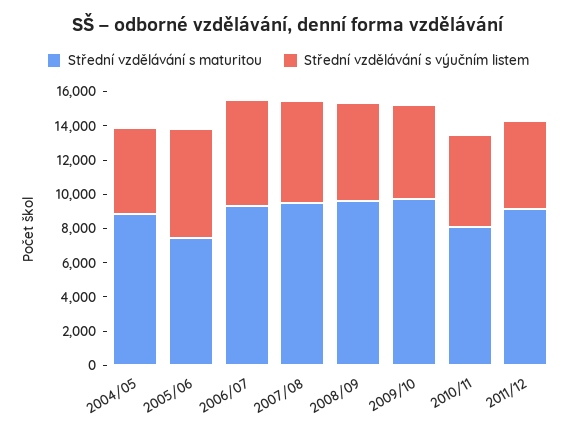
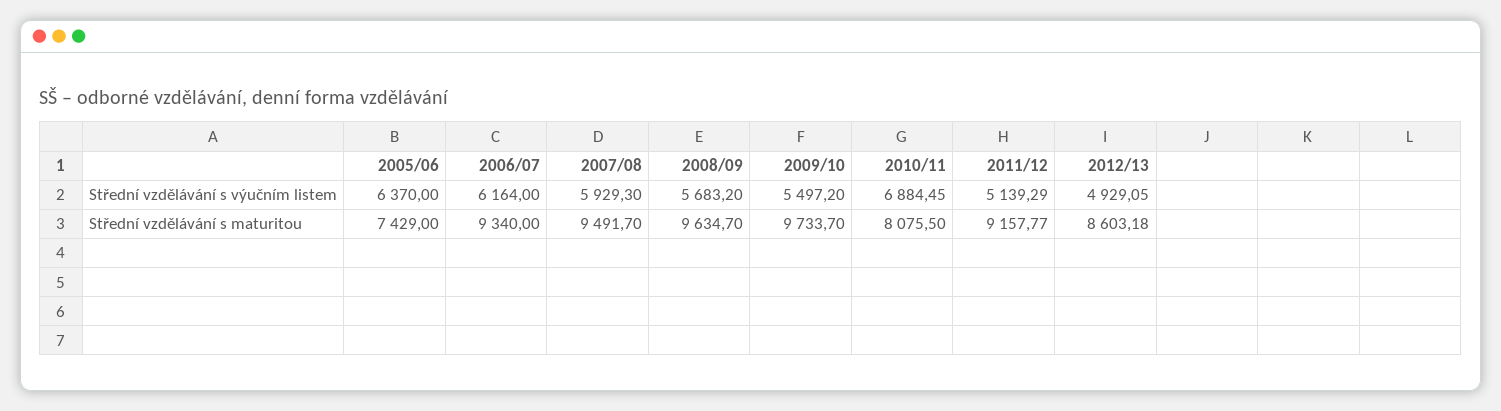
Střední vzdělávání s maturitou, 2004/05: 9000 -> none
Střední vzdělávání s výučním listem, 2004/05: 5000 -> none
Střední vzdělávání s výučním listem, 2010/11: 5500 -> 6884.45
Střední vzdělávání s výučním listem, 2012/13: none -> 4929.05
Střední vzdělávání s maturitou, 2012/13: none -> 8603.18

